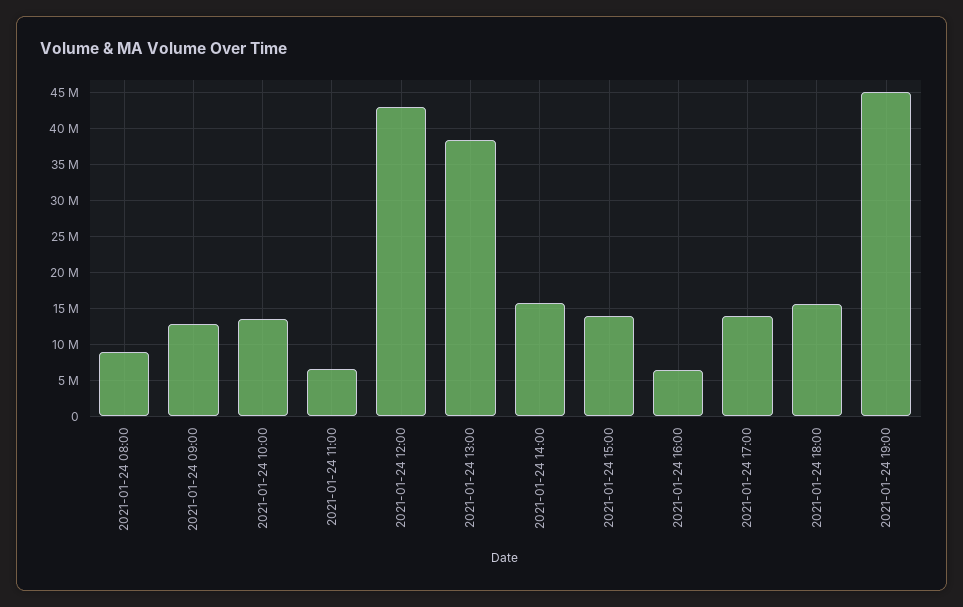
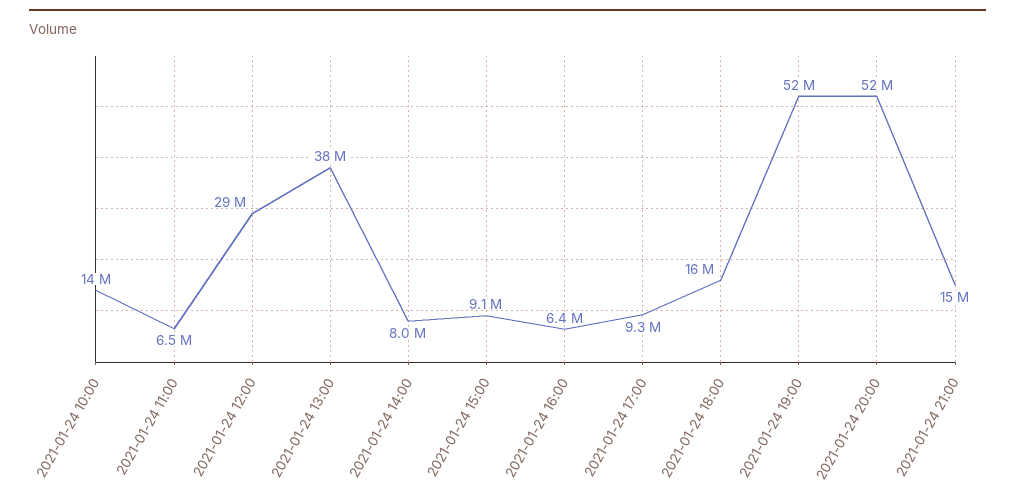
2021-01-24 08:00: 9000000 -> none
2021-01-24 09:00: 13000000 -> none
2021-01-24 12:00: 43000000 -> 29000000
2021-01-24 14:00: 16000000 -> 8000000
2021-01-24 15:00: 14000000 -> 9100000
2021-01-24 17:00: 14000000 -> 9300000
2021-01-24 19:00: 45000000 -> 52000000
2021-01-24 20:00: none -> 52000000
2021-01-24 21:00: none -> 15000000

